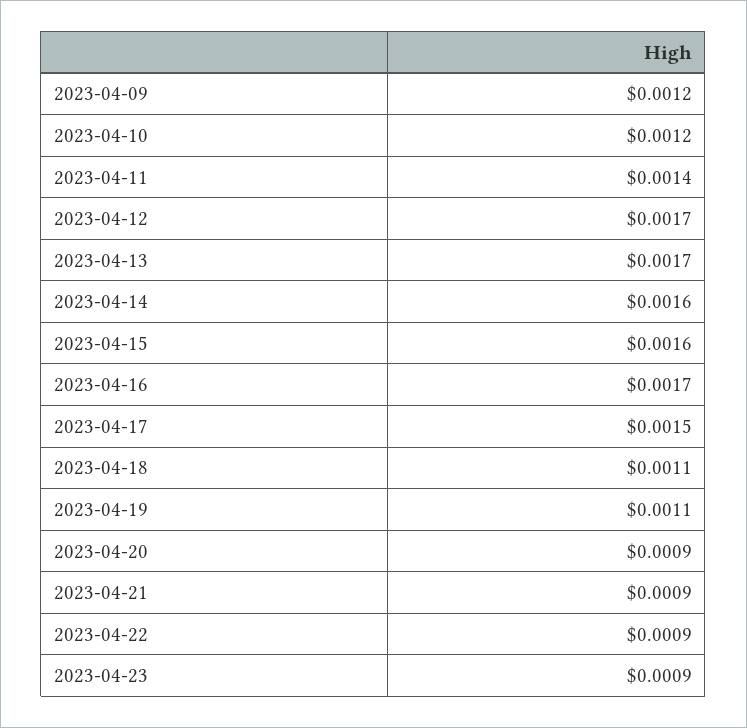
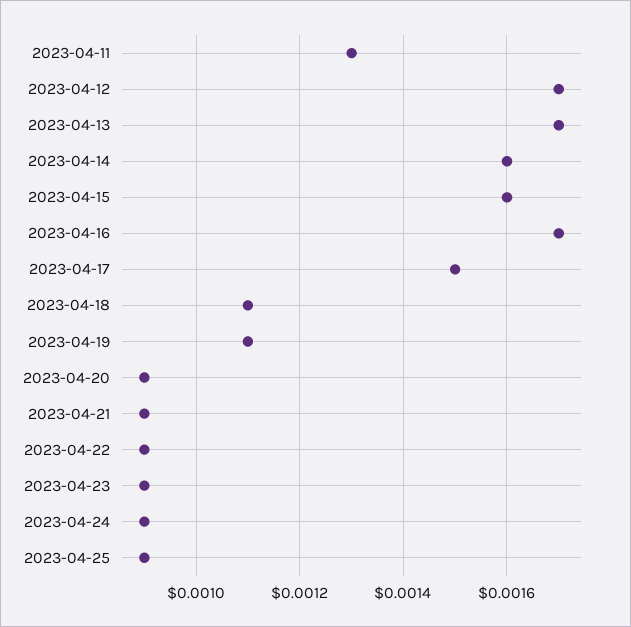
2023-04-09: 0.0012 -> none
2023-04-10: 0.0012 -> none
2023-04-11: 0.0014 -> 0.0013
2023-04-24: none -> 0.0009
2023-04-25: none -> 0.0009

